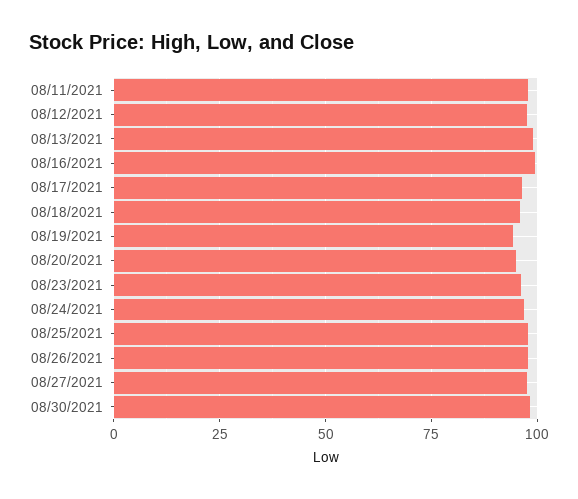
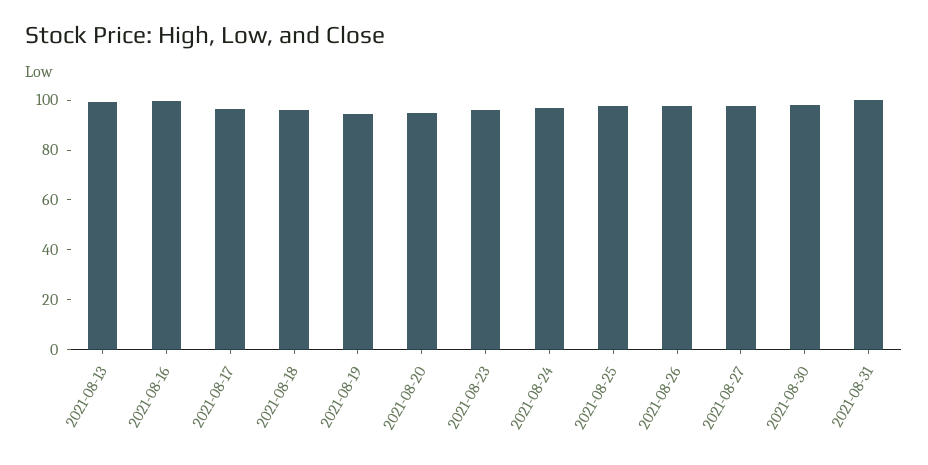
08/11/2021: 97.5 -> none
08/12/2021: 97.5 -> none
2021-08-31: none -> 100

